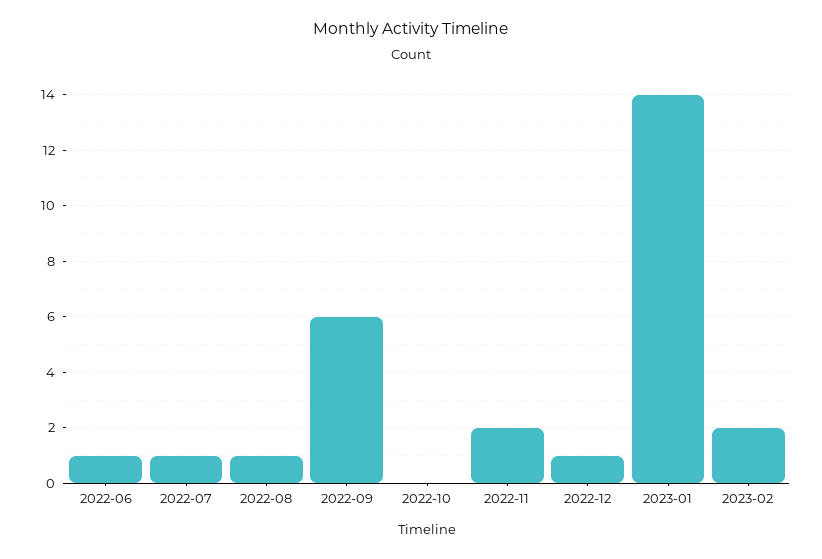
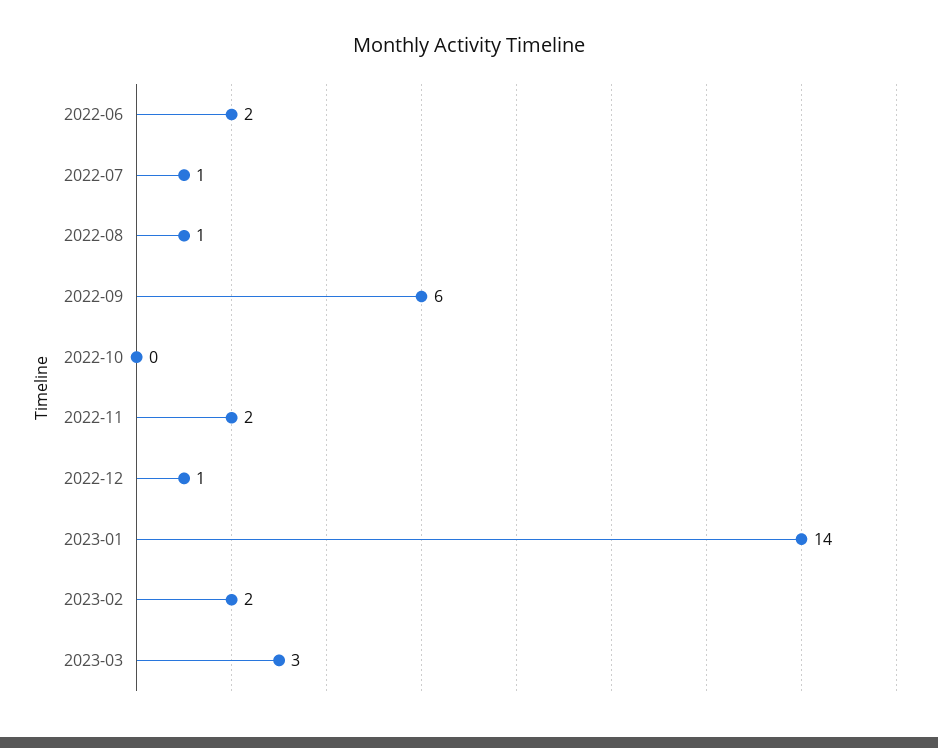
2022-06: 1 -> 2
2023-03: none -> 3

